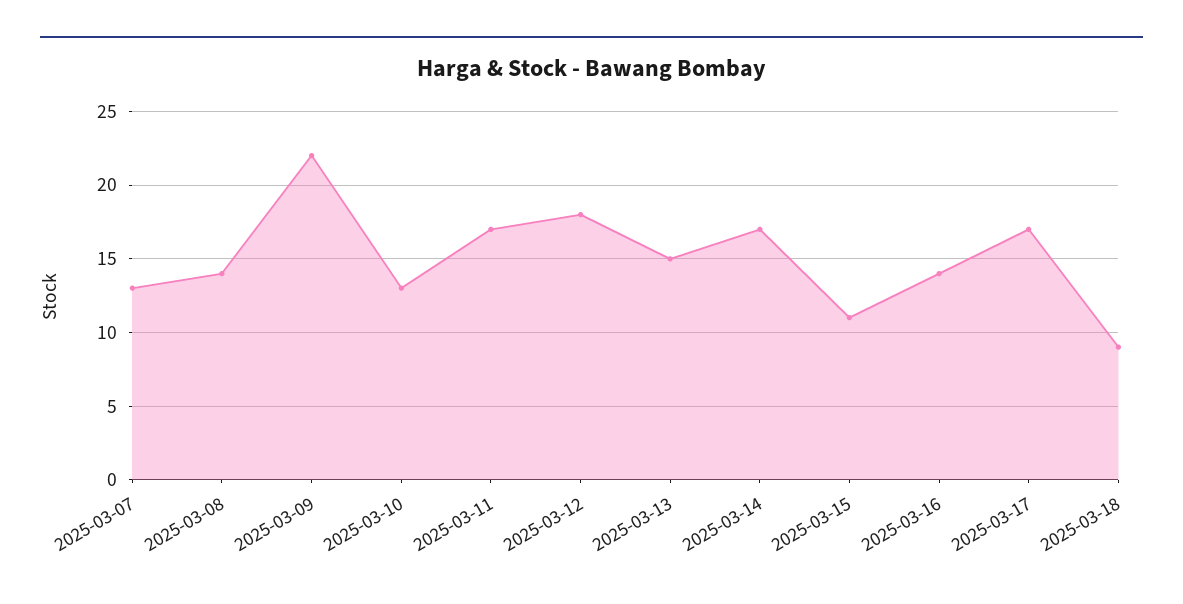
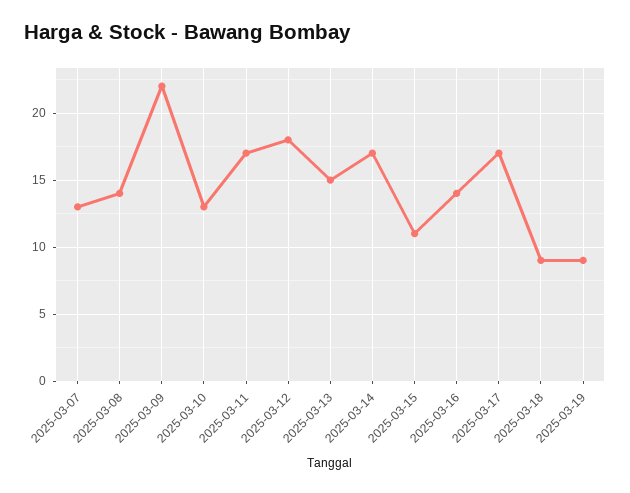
2025-03-19: none -> 9

